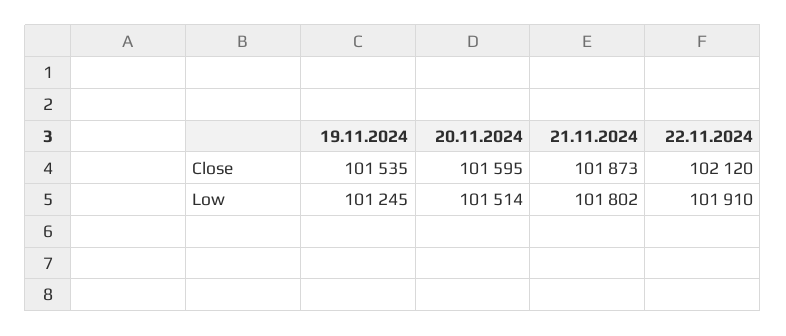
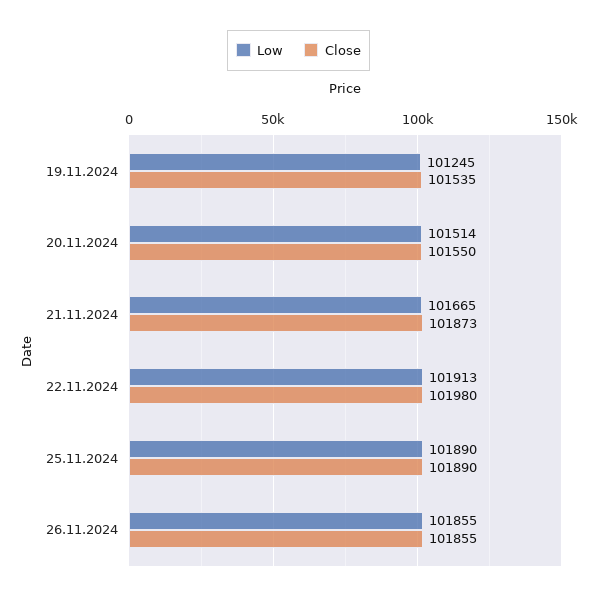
Close, 20.11.2024: 101595 -> 101550
Close, 22.11.2024: 102120 -> 101980
Low, 21.11.2024: 101802 -> 101665
Low, 22.11.2024: 101910 -> 101913
Low, 25.11.2024: none -> 101890
Close, 25.11.2024: none -> 101890
Low, 26.11.2024: none -> 101855
Close, 26.11.2024: none -> 101855

